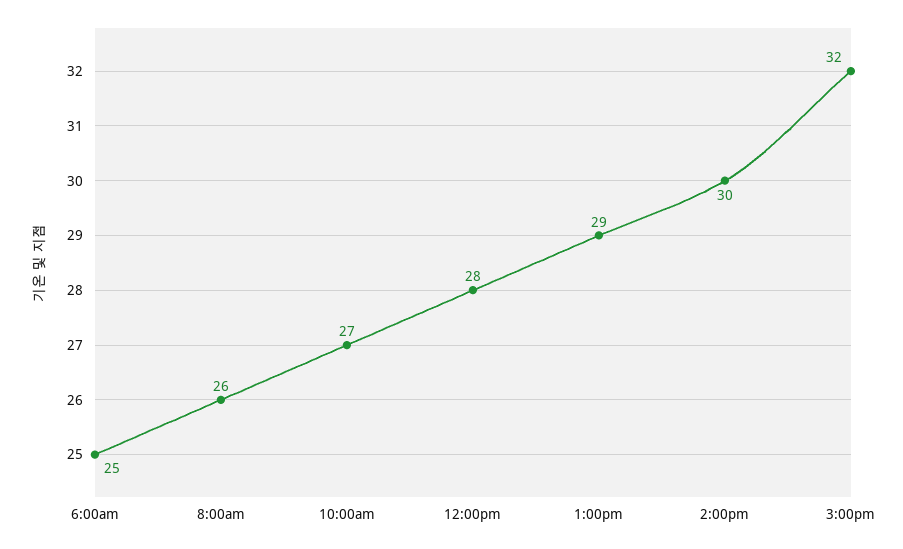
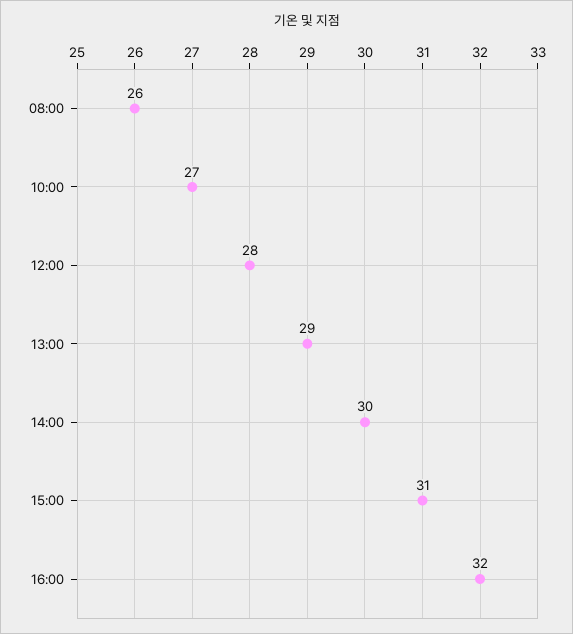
6:00am: 25 -> none
3:00pm: 32 -> 31
16:00: none -> 32

